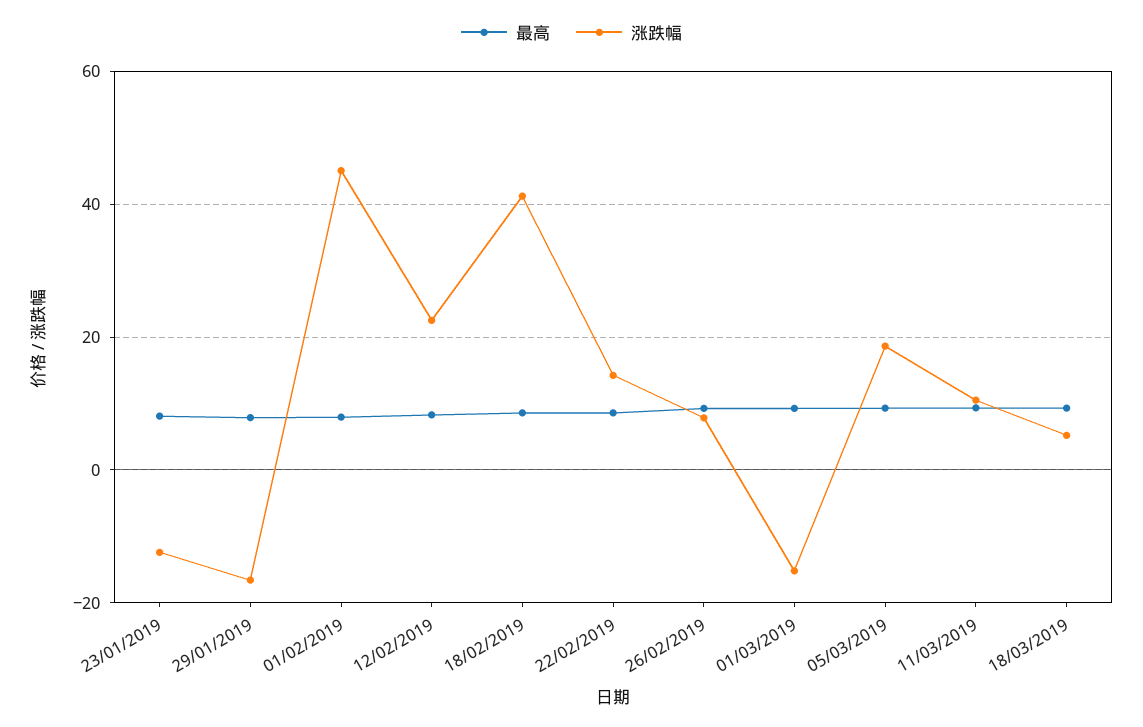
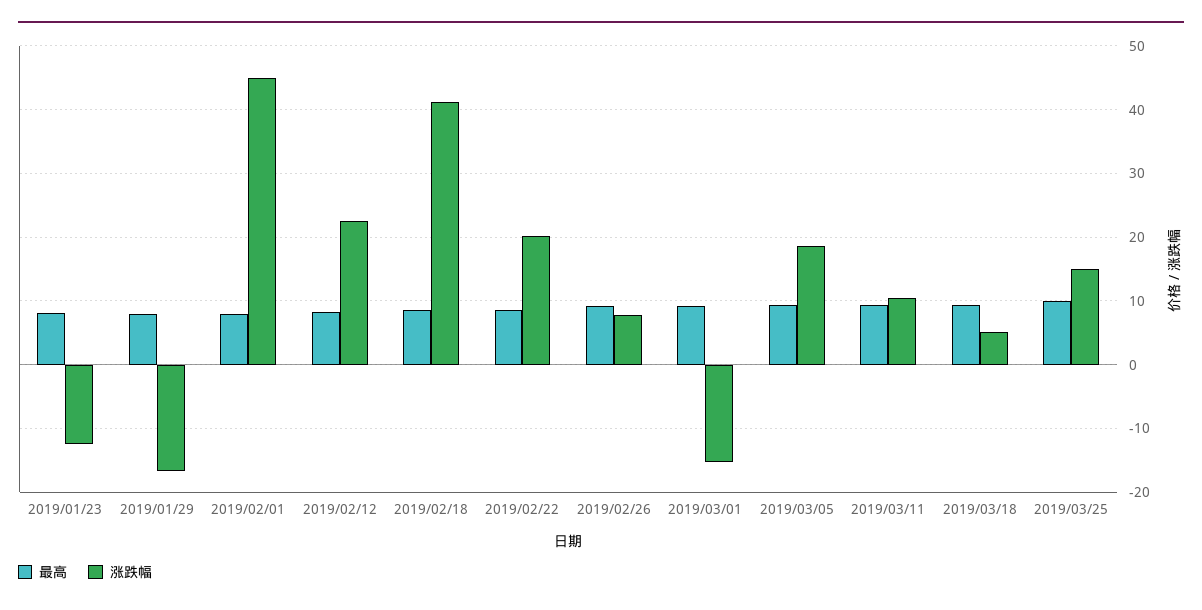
涨跌幅, 22/02/2019: 14 -> 20
最高, 2019/03/25: none -> 10
涨跌幅, 2019/03/25: none -> 15

